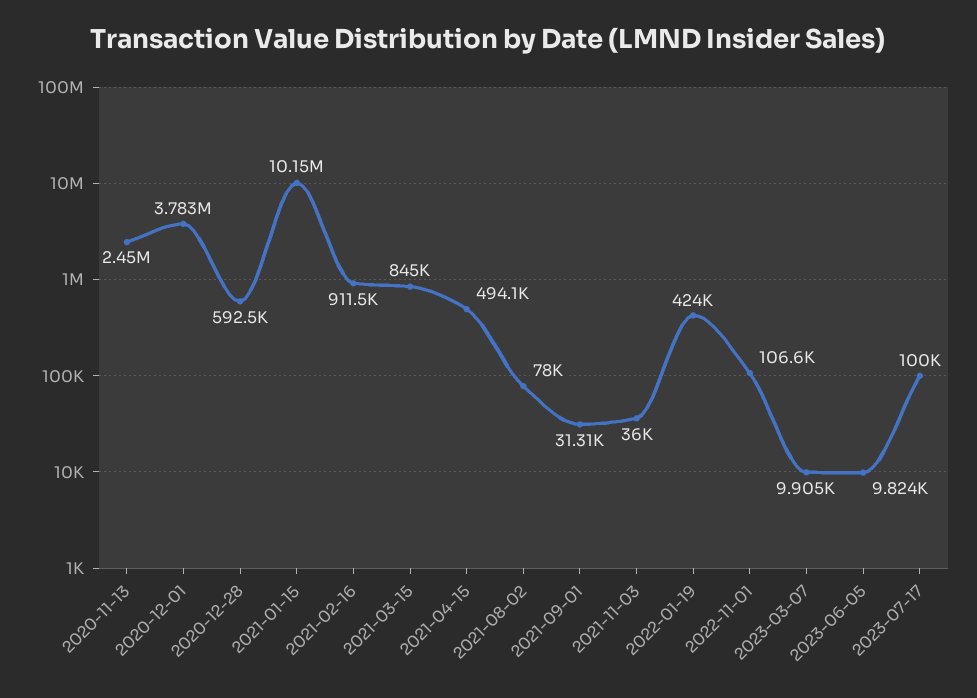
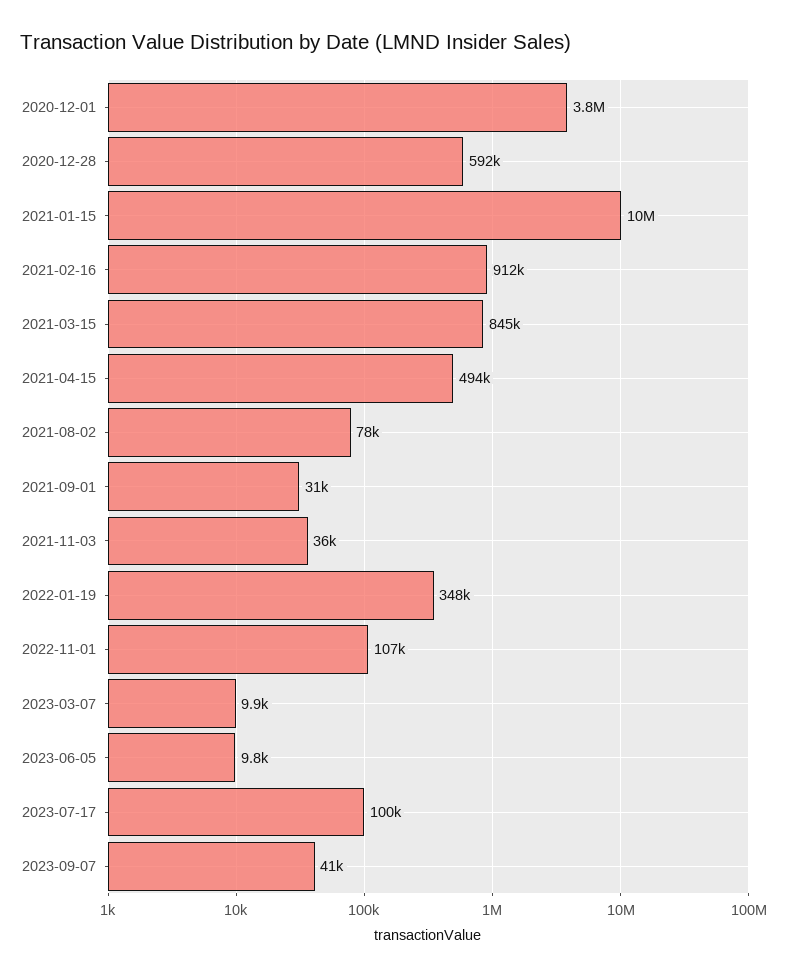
2020-11-13: 2450000 -> none
2022-01-19: 424000 -> 348000
2023-09-07: none -> 41000

